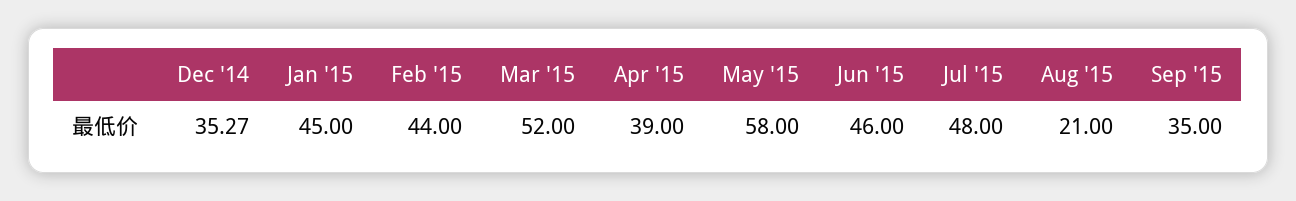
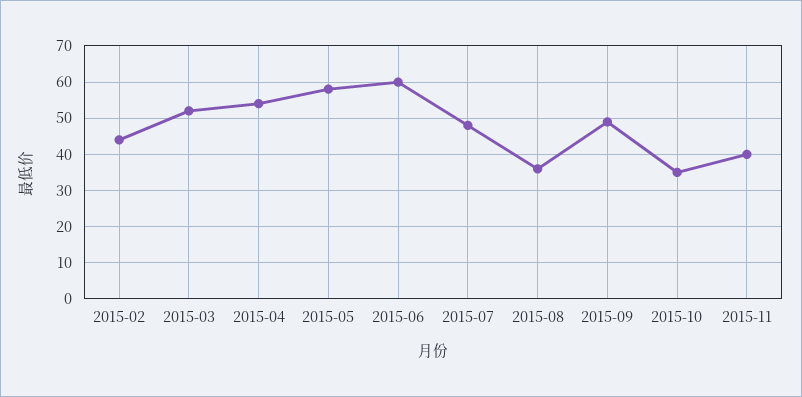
Dec '14: 35.27 -> none
Jan '15: 45 -> none
Apr '15: 39 -> 55
Jun '15: 46 -> 60
Aug '15: 21 -> 35
Sep '15: 35 -> 50
2015-10: none -> 35
2015-11: none -> 40

